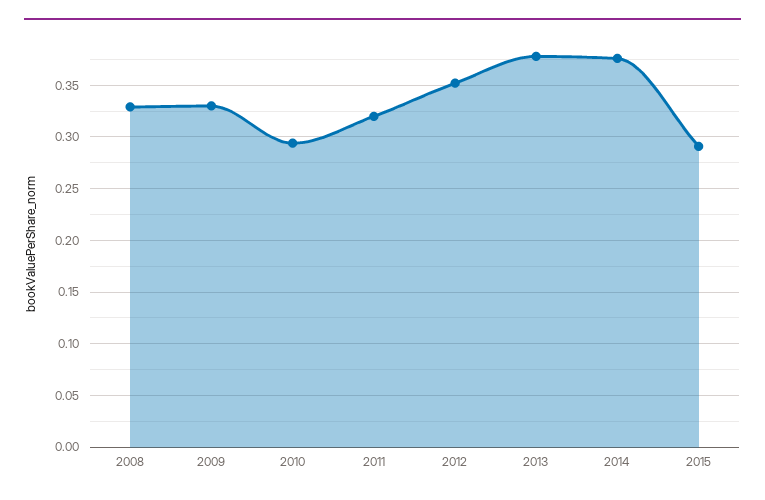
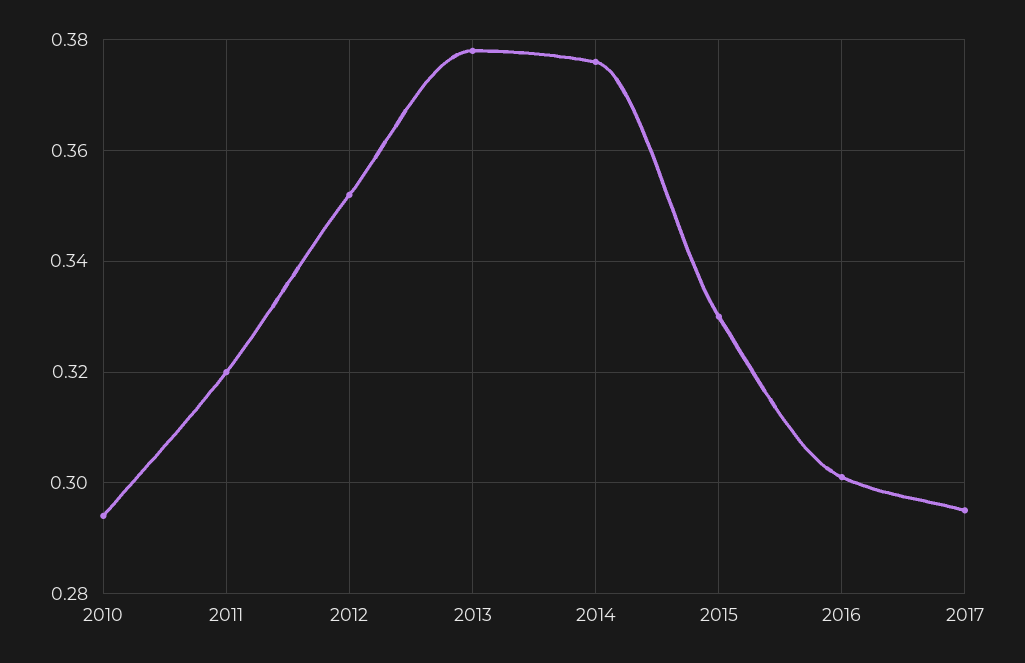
2008: 0.33 -> none
2009: 0.33 -> none
2015: 0.29 -> 0.33
2016: none -> 0.3
2017: none -> 0.295

